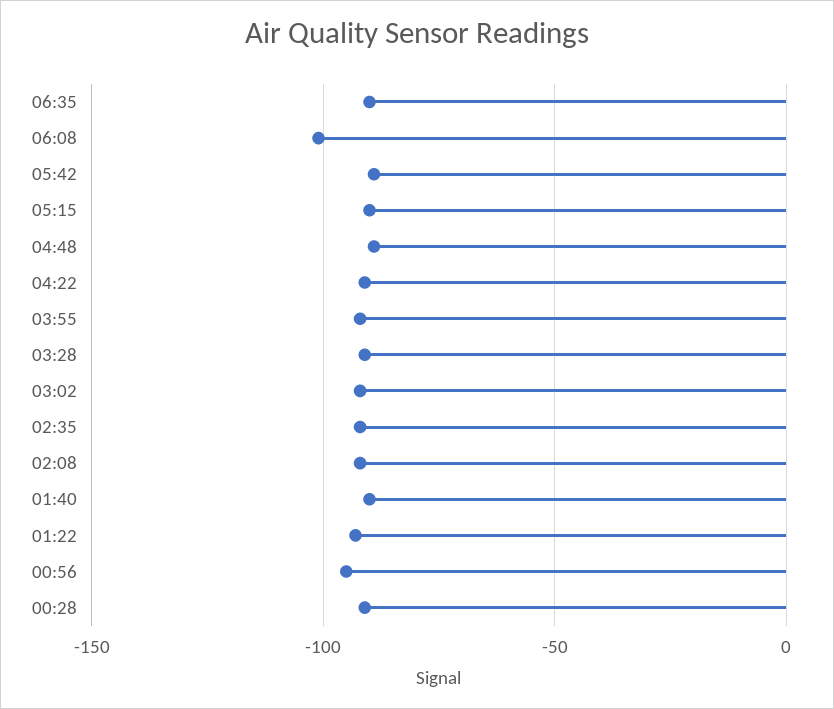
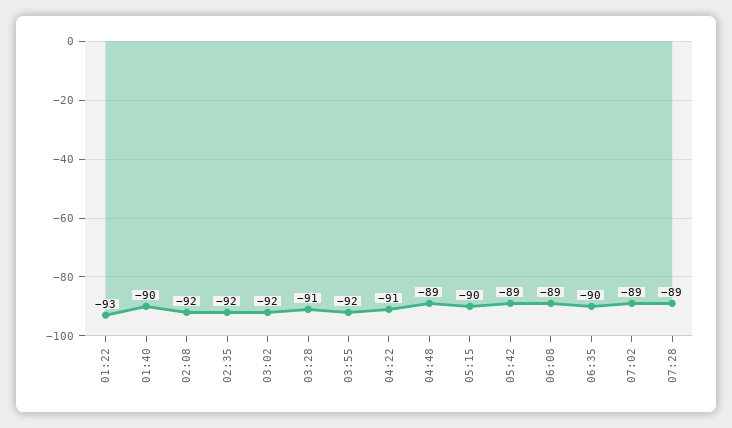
06:08: -100 -> -89
00:56: -95 -> none
00:28: -90 -> none
07:02: none -> -89
07:28: none -> -89

